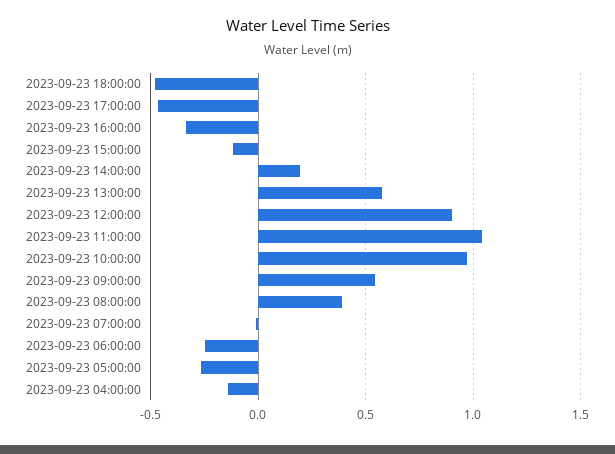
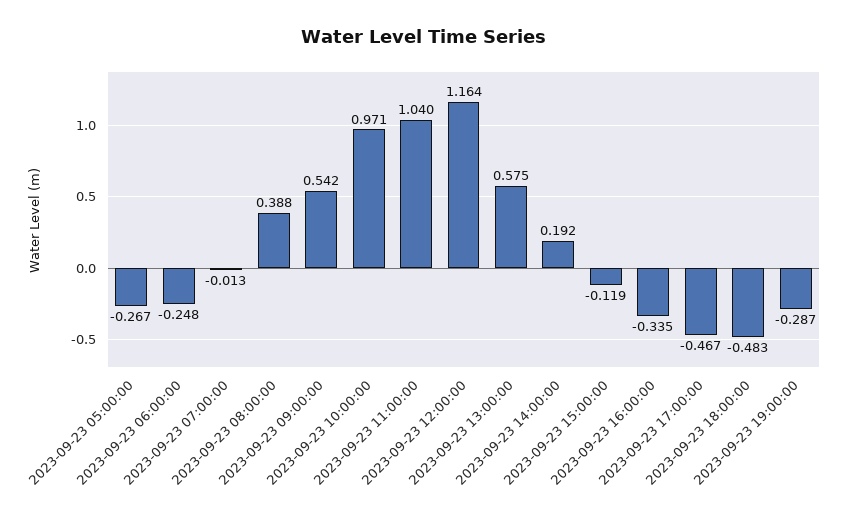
2023-09-23 12:00:00: 0.9 -> 1.164
2023-09-23 04:00:00: -0.15 -> none
2023-09-23 19:00:00: none -> -0.287

